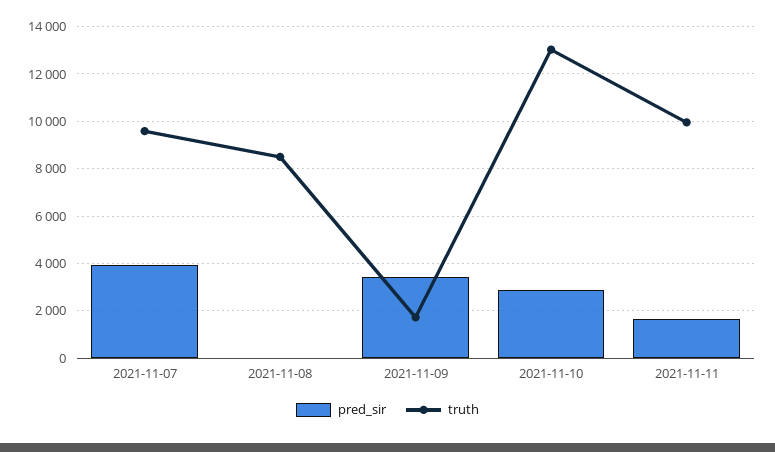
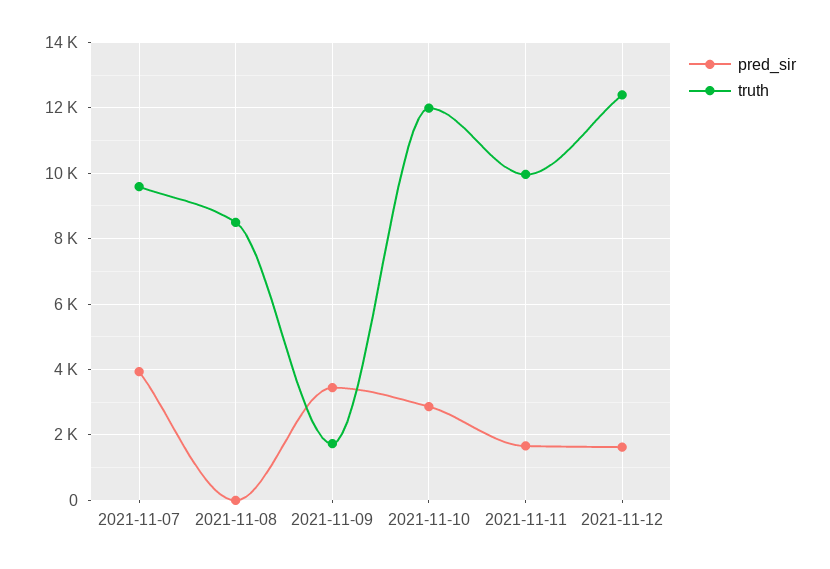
truth, 2021-11-10: 13000 -> 12000
pred_sir, 2021-11-12: none -> 1600
truth, 2021-11-12: none -> 12400

